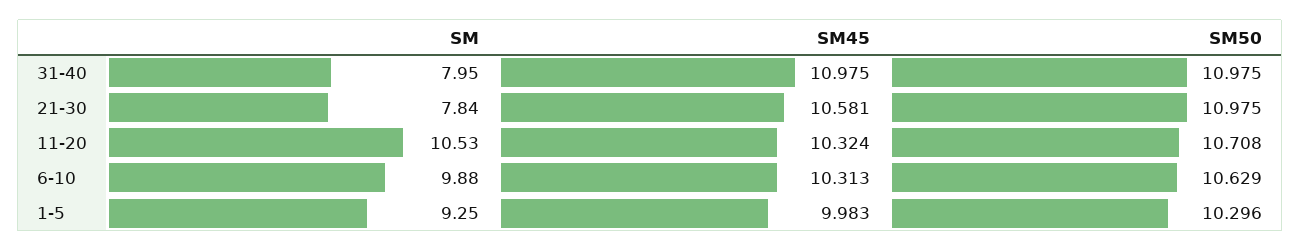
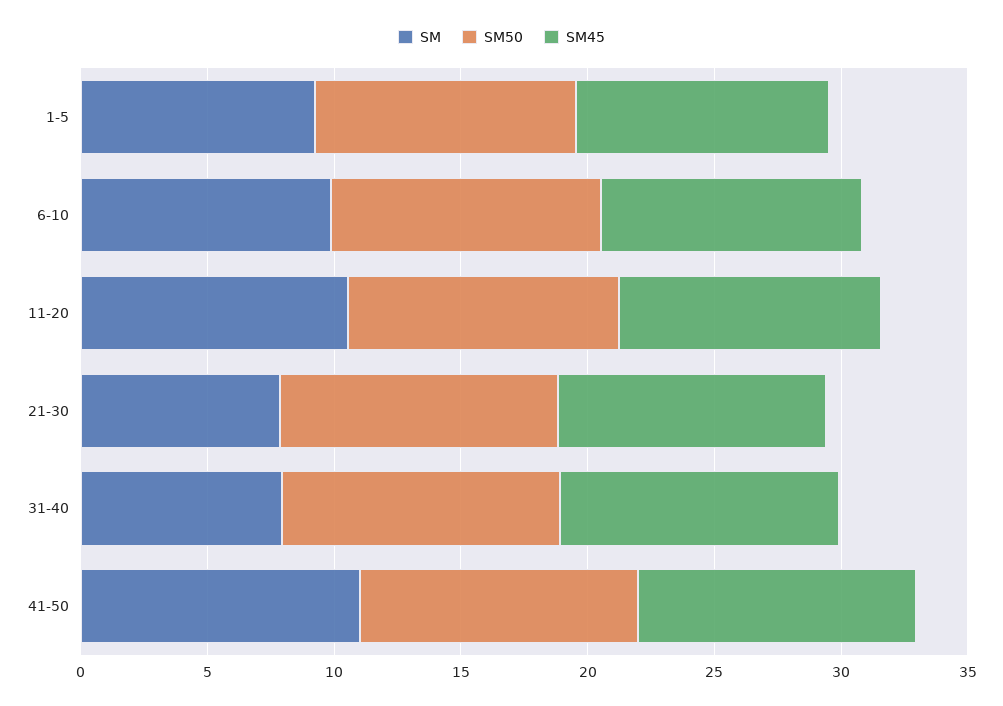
SM, 41-50: none -> 11
SM50, 41-50: none -> 11
SM45, 41-50: none -> 11

